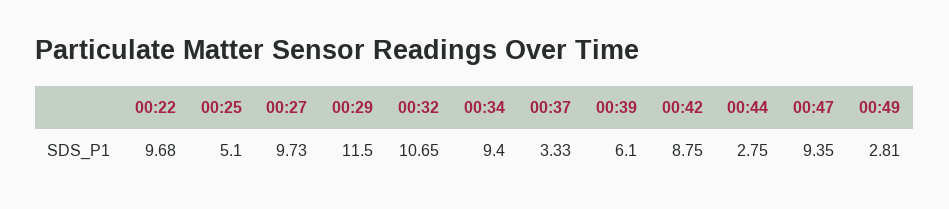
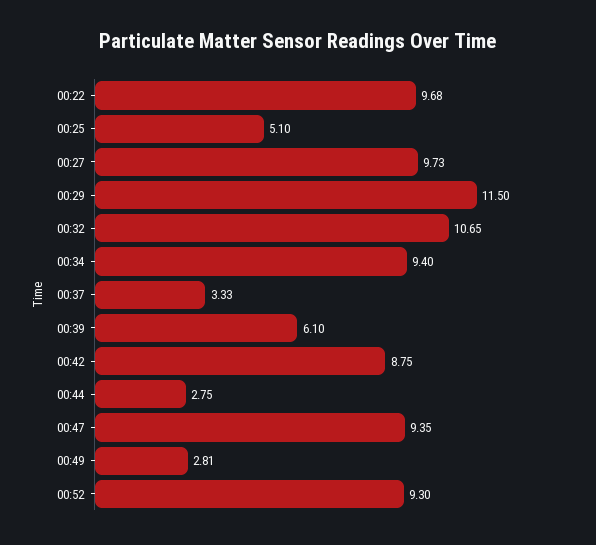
00:52: none -> 9.3

